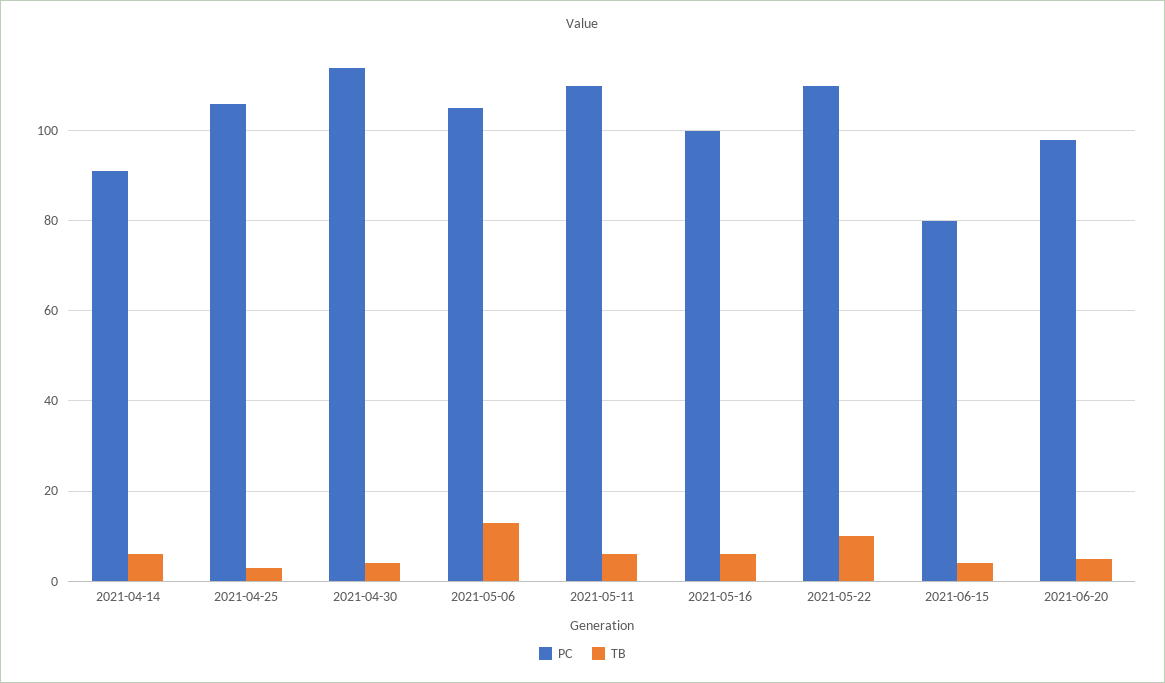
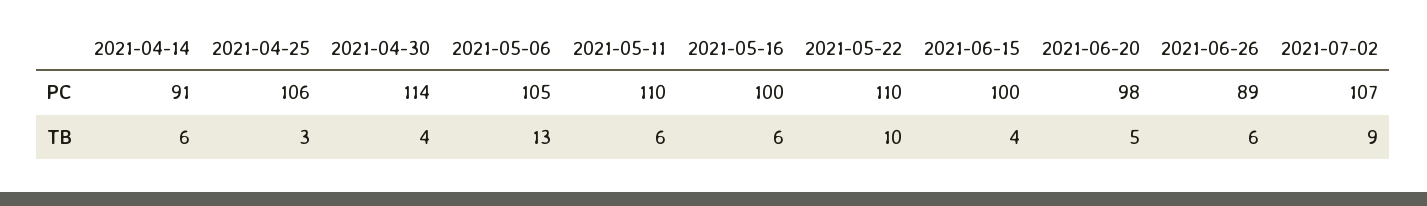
PC, 2021-06-15: 80 -> 100
PC, 2021-06-26: none -> 89
PC, 2021-07-02: none -> 107
TB, 2021-06-26: none -> 6
TB, 2021-07-02: none -> 9

